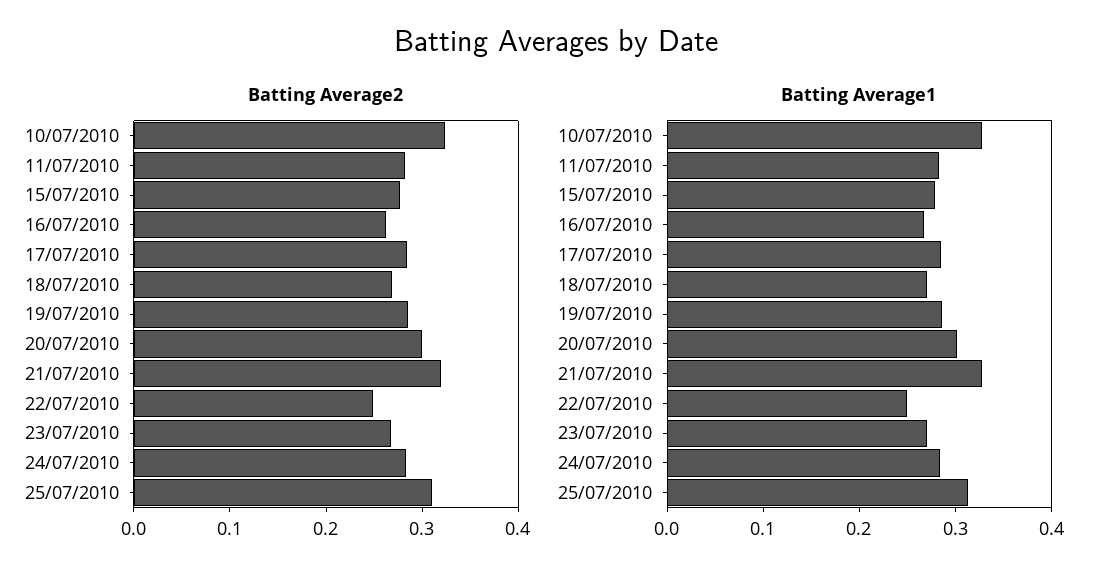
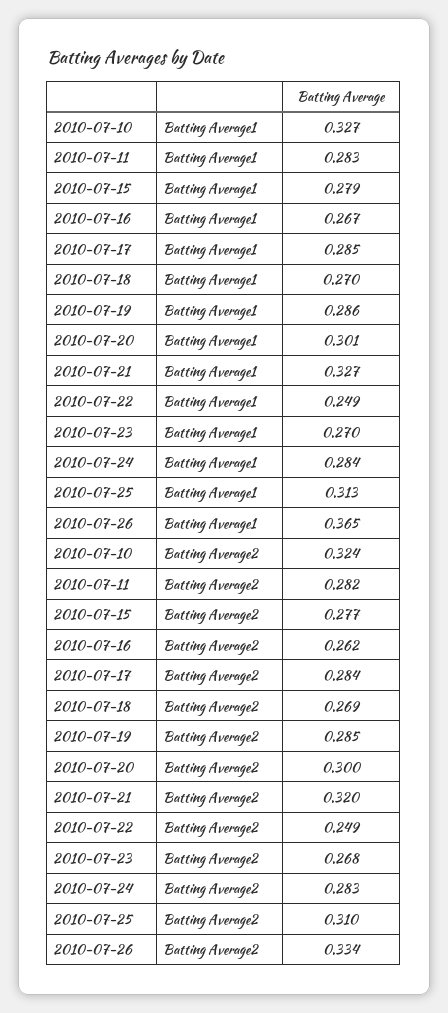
Batting Average1, 2010-07-26: none -> 0.365
Batting Average2, 2010-07-26: none -> 0.334

